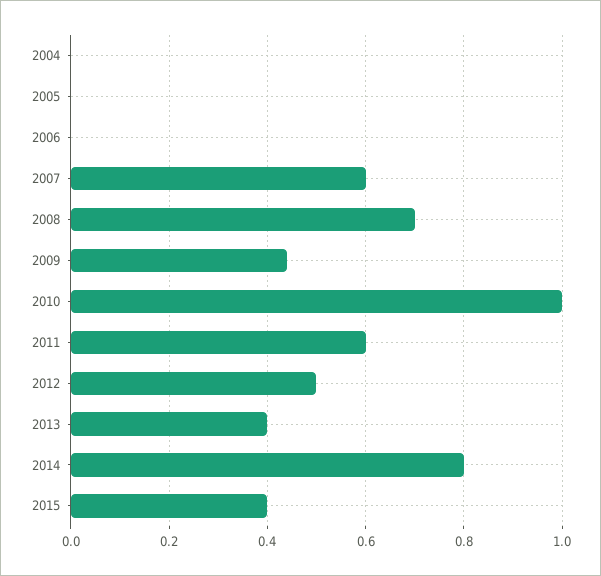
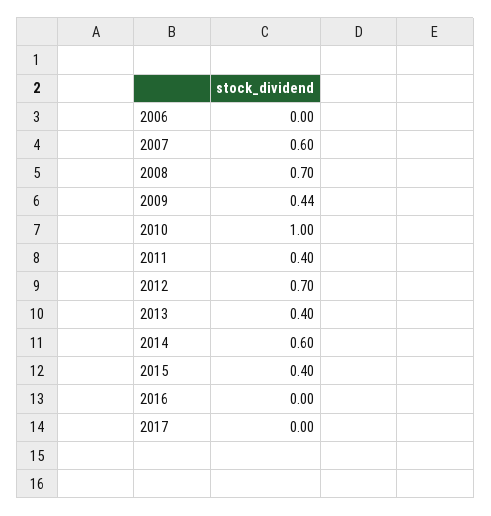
2004: 0 -> none
2005: 0 -> none
2011: 0.6 -> 0.4
2012: 0.5 -> 0.7
2014: 0.8 -> 0.6
2016: none -> 0
2017: none -> 0

